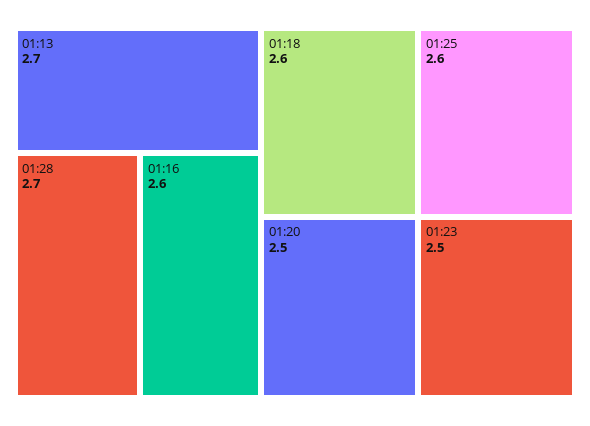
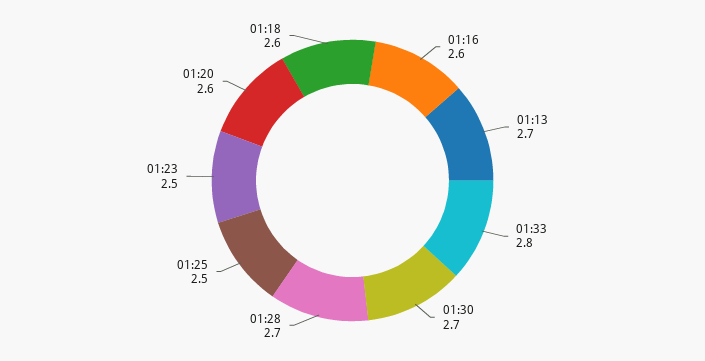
01:25: 2.6 -> 2.5
01:20: 2.5 -> 2.6
01:33: none -> 2.8
01:30: none -> 2.7

